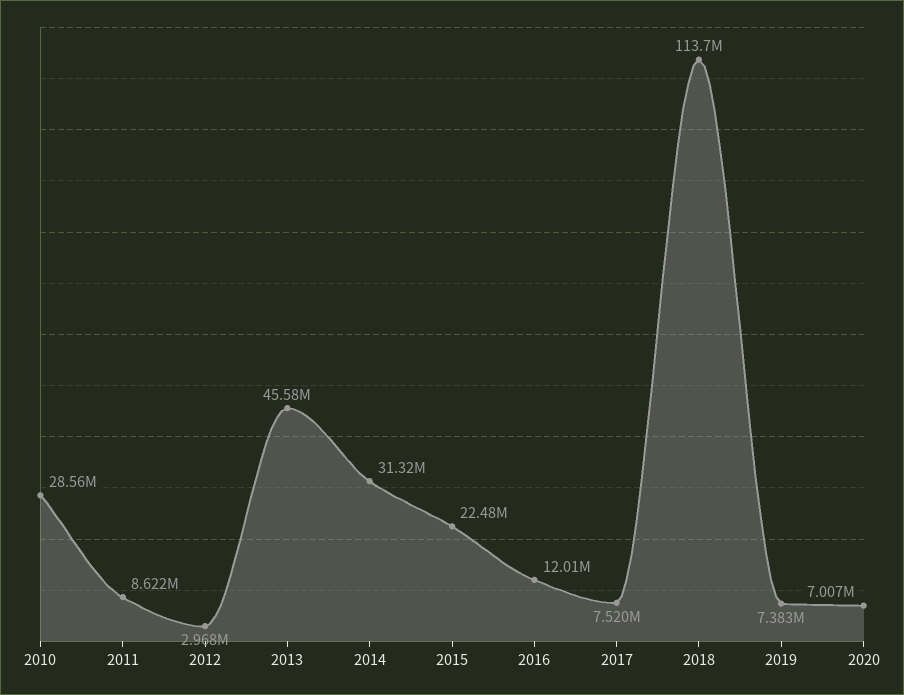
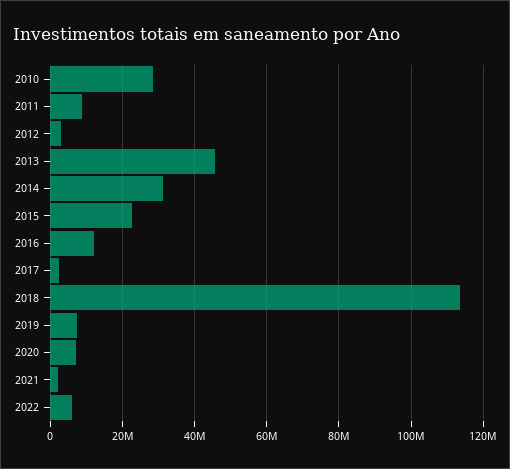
2017: 7520000 -> 2000000
2021: none -> 2000000
2022: none -> 6000000

